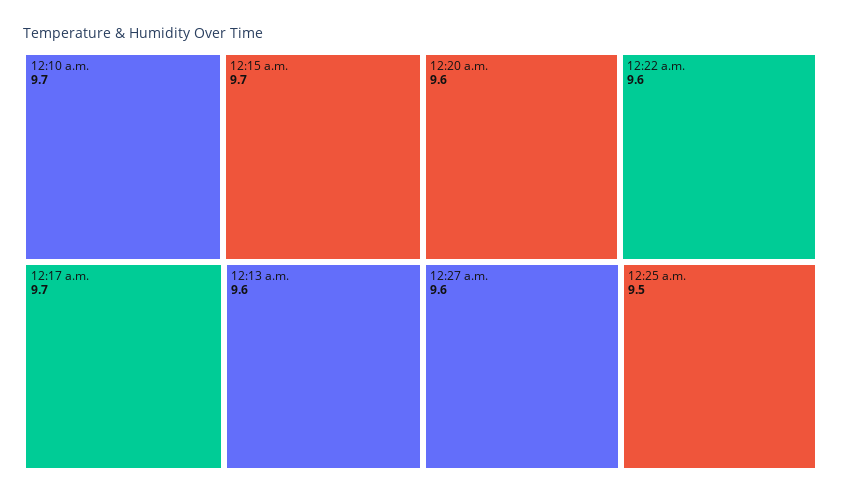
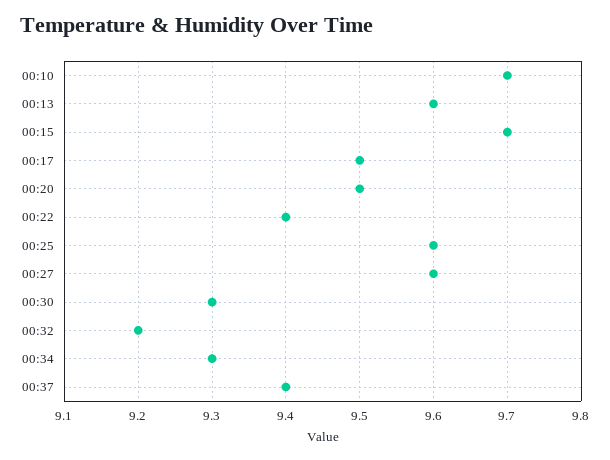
12:17 a.m.: 9.7 -> 9.5
12:20 a.m.: 9.6 -> 9.5
12:22 a.m.: 9.6 -> 9.4
12:25 a.m.: 9.5 -> 9.6
00:30: none -> 9.3
00:32: none -> 9.2
00:34: none -> 9.3
00:37: none -> 9.4

